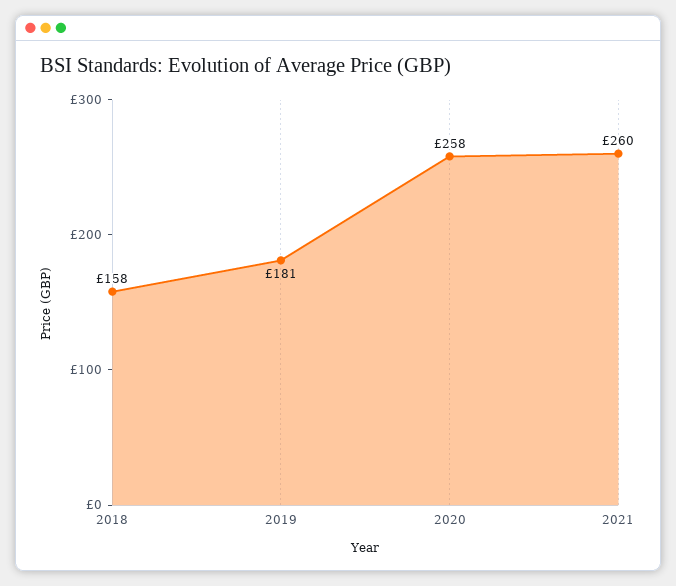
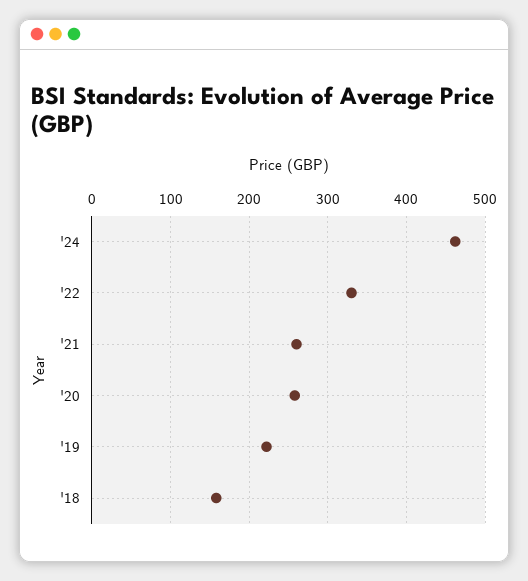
2019: 181 -> 220
'24: none -> 460
'22: none -> 330

